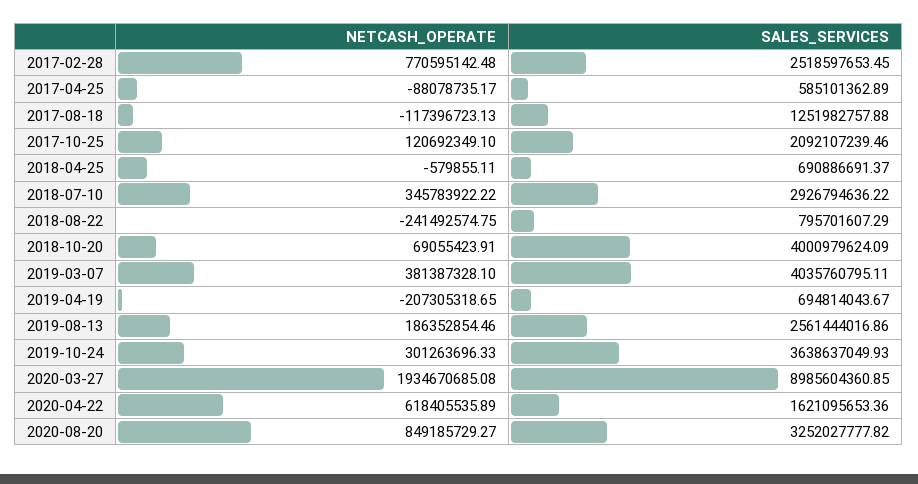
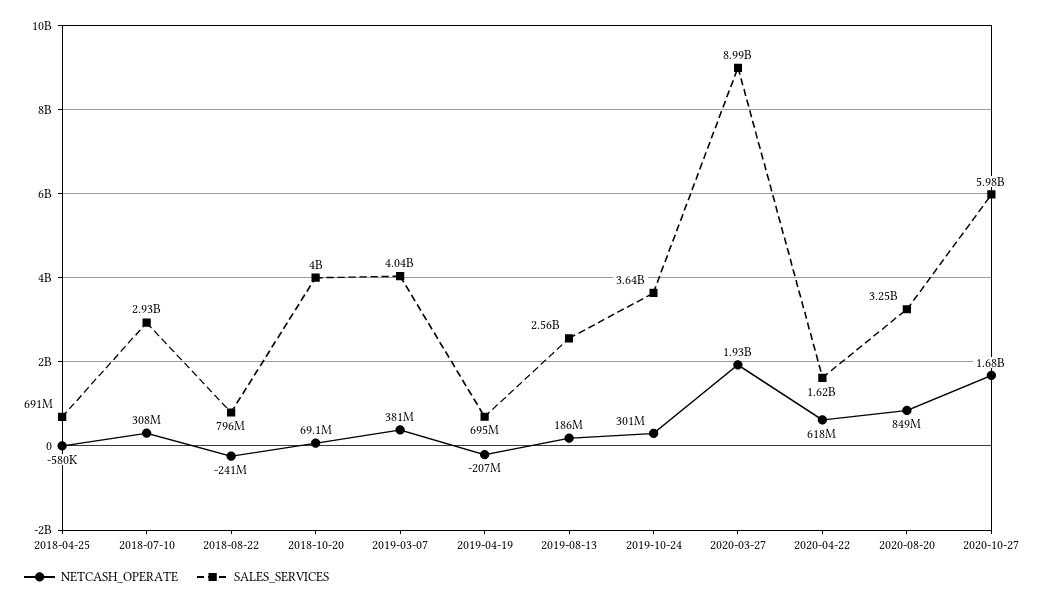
NETCASH_OPERATE, 2017-02-28: 770595142.48 -> none
SALES_SERVICES, 2017-02-28: 2518597653.45 -> none
NETCASH_OPERATE, 2017-04-25: -88078735.17 -> none
SALES_SERVICES, 2017-04-25: 585101362.89 -> none
NETCASH_OPERATE, 2017-08-18: -117396723.13 -> none
SALES_SERVICES, 2017-08-18: 1251982757.88 -> none
NETCASH_OPERATE, 2017-10-25: 120692349.1 -> none
SALES_SERVICES, 2017-10-25: 2092107239.46 -> none
NETCASH_OPERATE, 2018-07-10: 345783922.22 -> 308000000
NETCASH_OPERATE, 2020-10-27: none -> 1680000000
SALES_SERVICES, 2020-10-27: none -> 5980000000

